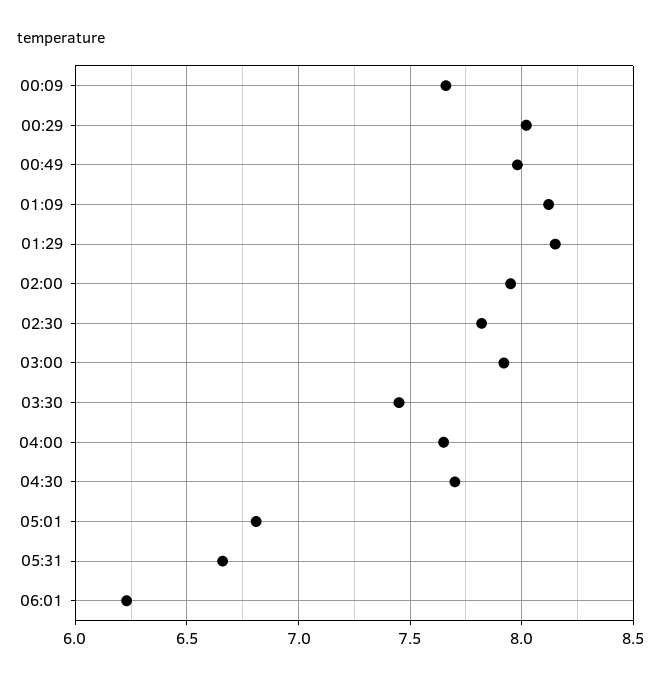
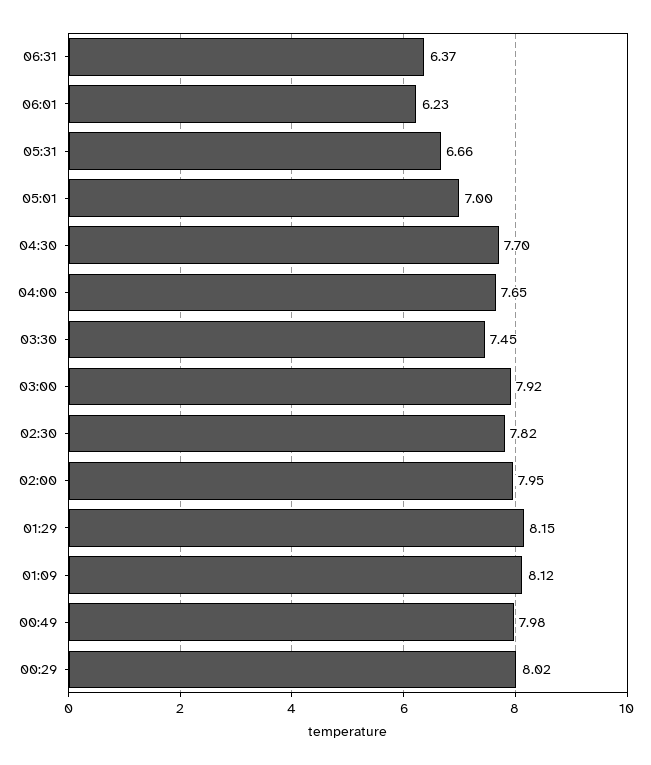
00:09: 7.65 -> none
05:01: 6.8 -> 7
06:31: none -> 6.37

